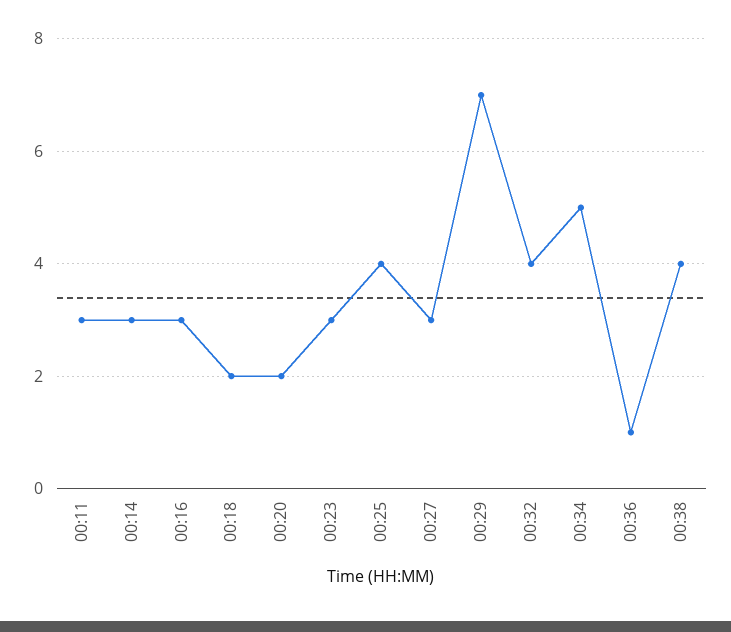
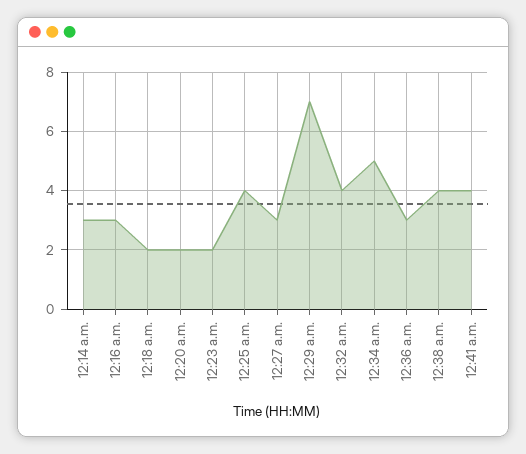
00:11: 3 -> none
00:23: 3 -> 2
00:36: 1 -> 3
12:41 a.m.: none -> 4

